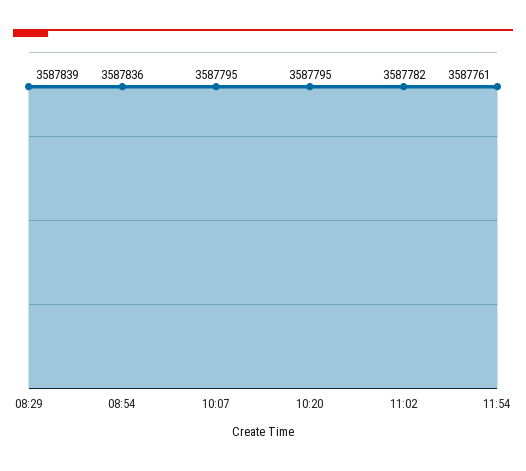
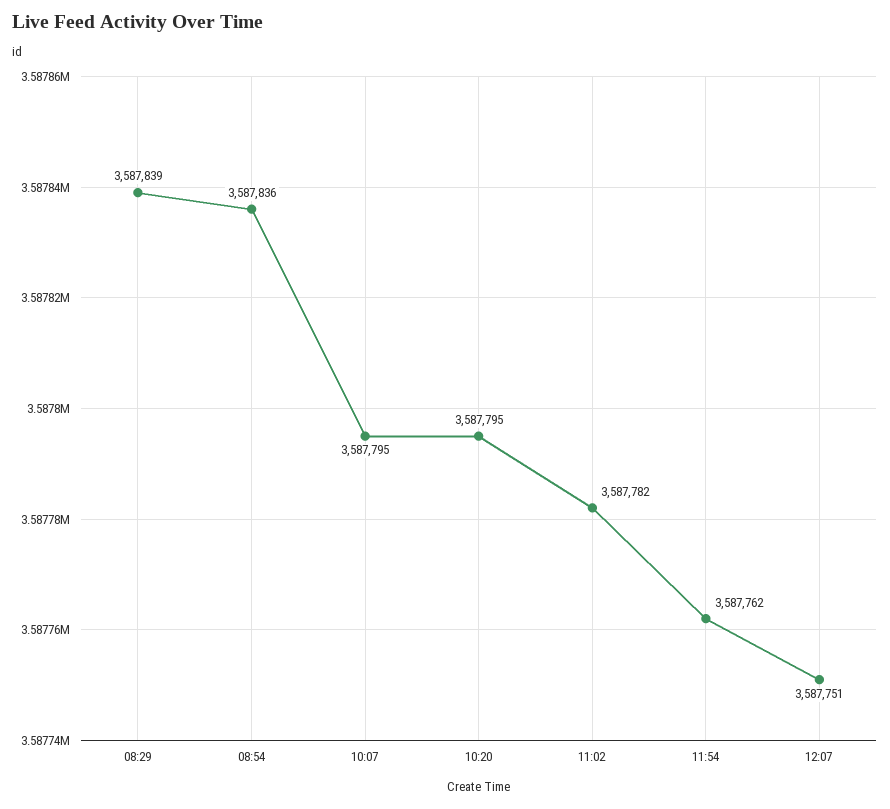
11:54: 3587761 -> 3587762
12:07: none -> 3587751

